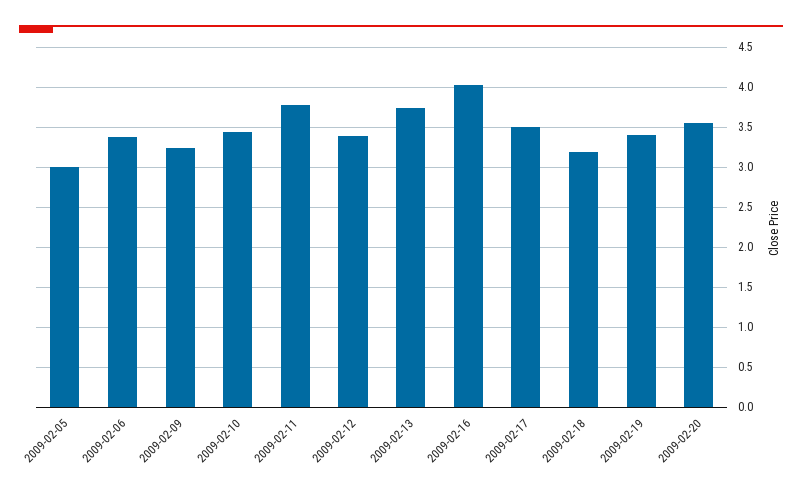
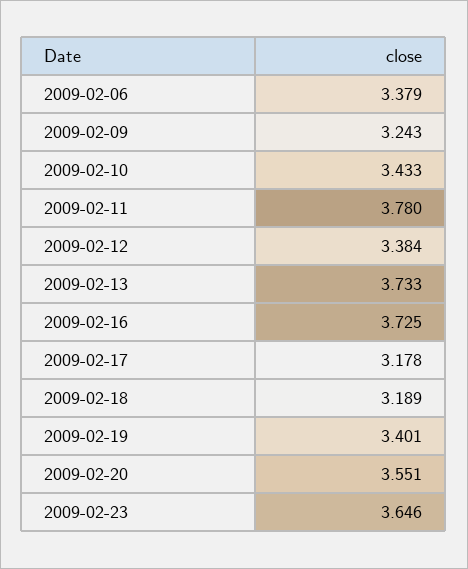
2009-02-05: 3 -> none
2009-02-16: 4 -> 3.725
2009-02-17: 3.5 -> 3.178
2009-02-23: none -> 3.646

